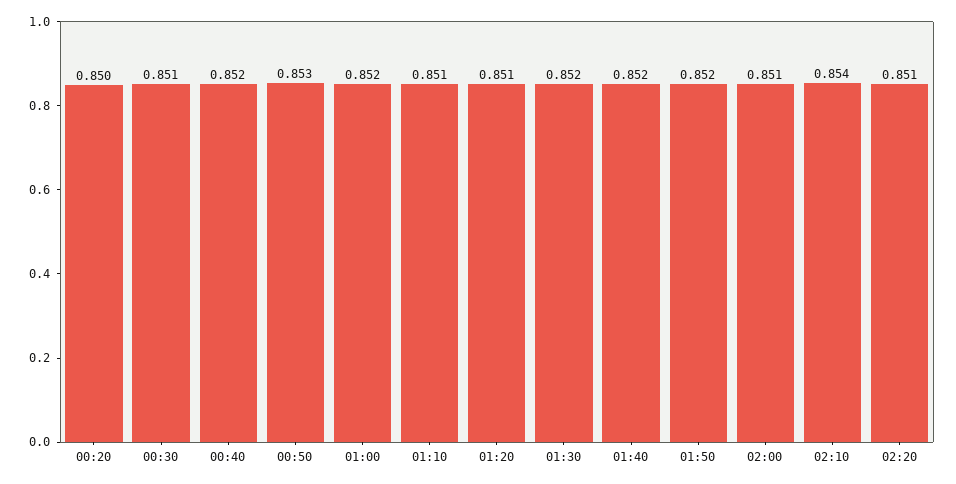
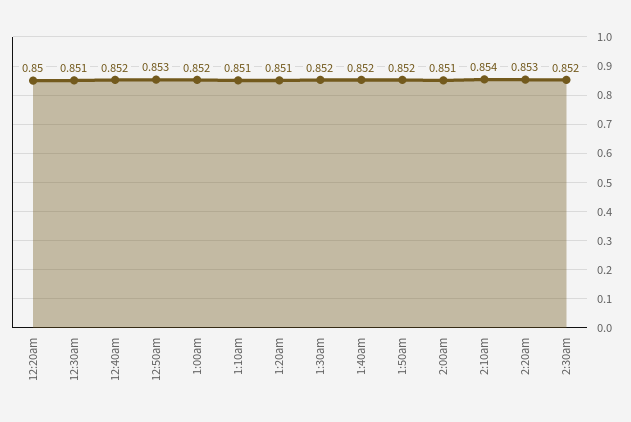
02:20: 0.851 -> 0.853
2:30am: none -> 0.852

